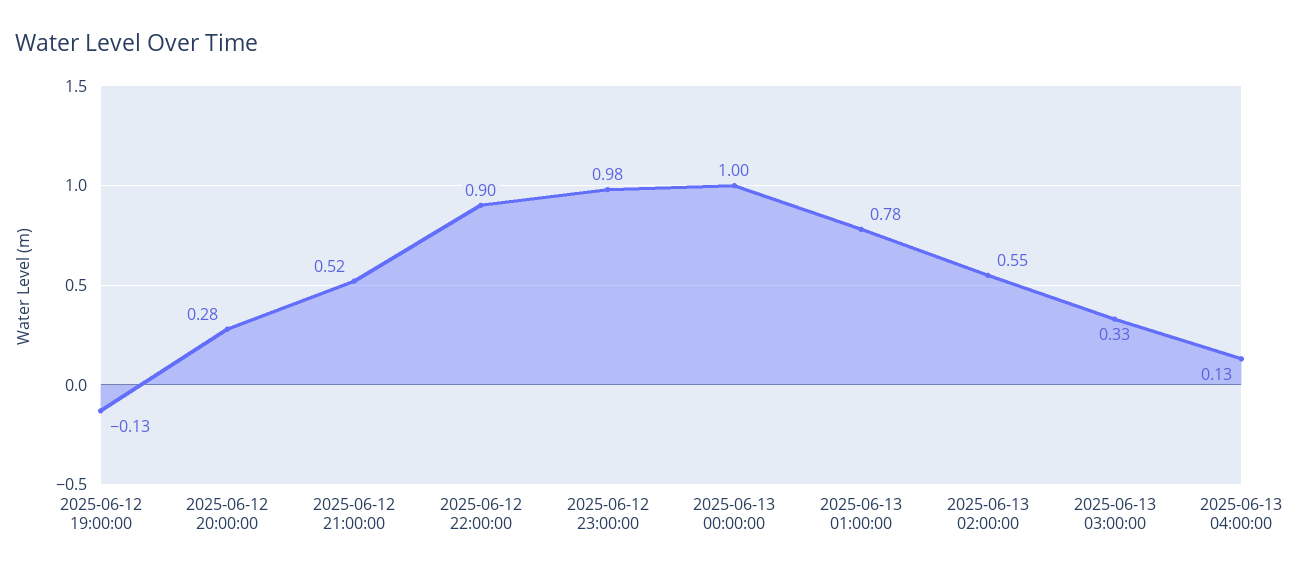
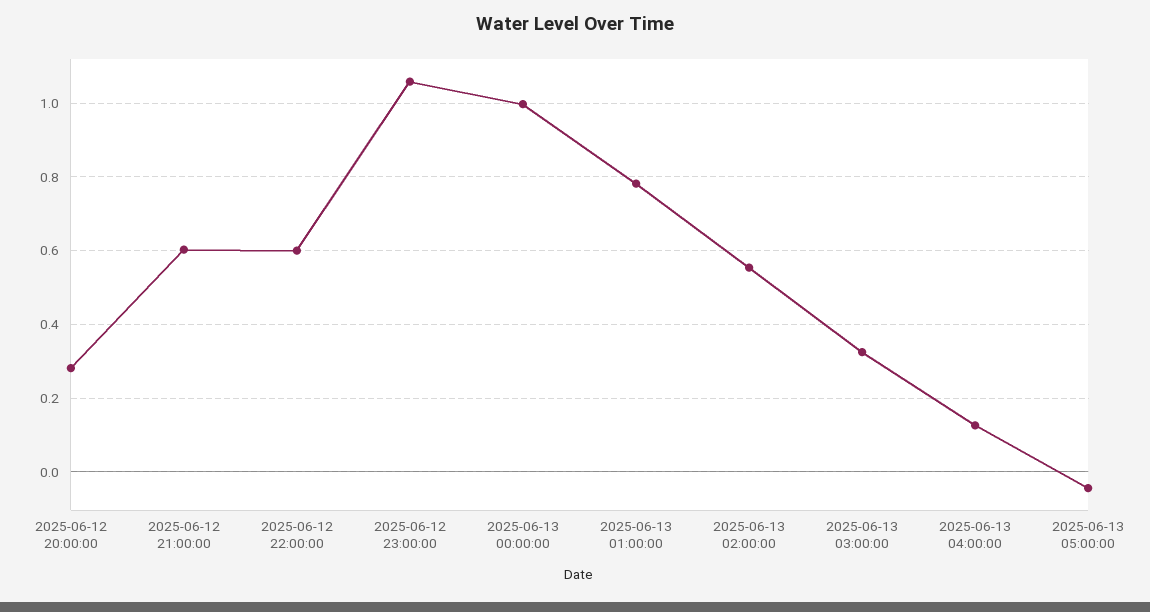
2025-06-12 19:00:00: -0.13 -> none
2025-06-12 21:00:00: 0.52 -> 0.6
2025-06-12 22:00:00: 0.9 -> 0.6
2025-06-12 23:00:00: 0.98 -> 1.06
2025-06-13 05:00:00: none -> -0.04

